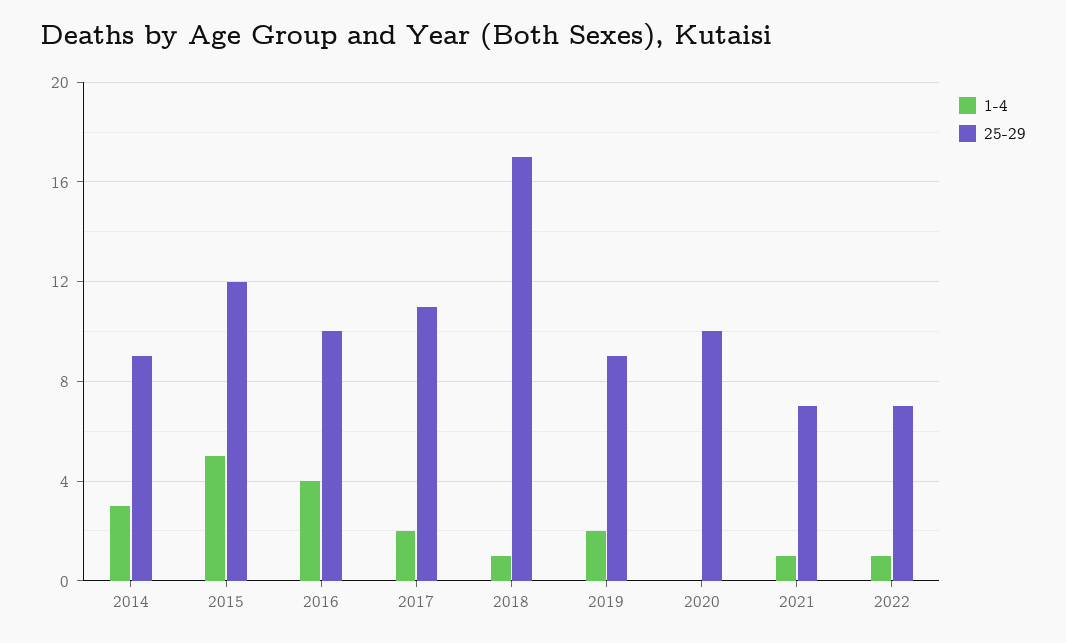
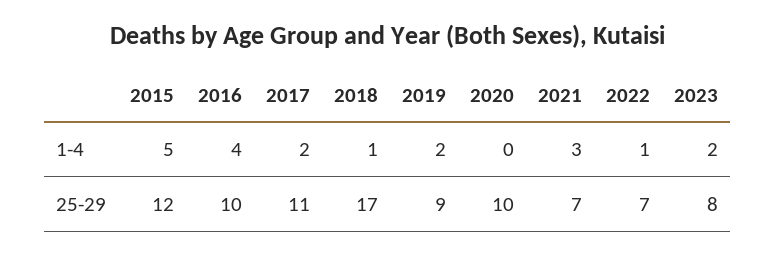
1-4, 2014: 3 -> none
25-29, 2014: 9 -> none
1-4, 2021: 1 -> 3
1-4, 2023: none -> 2
25-29, 2023: none -> 8

